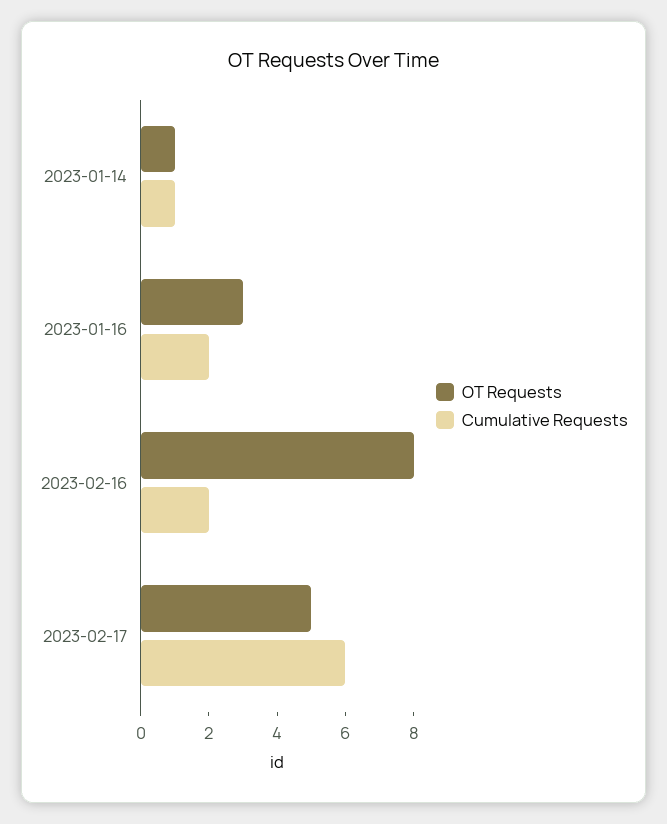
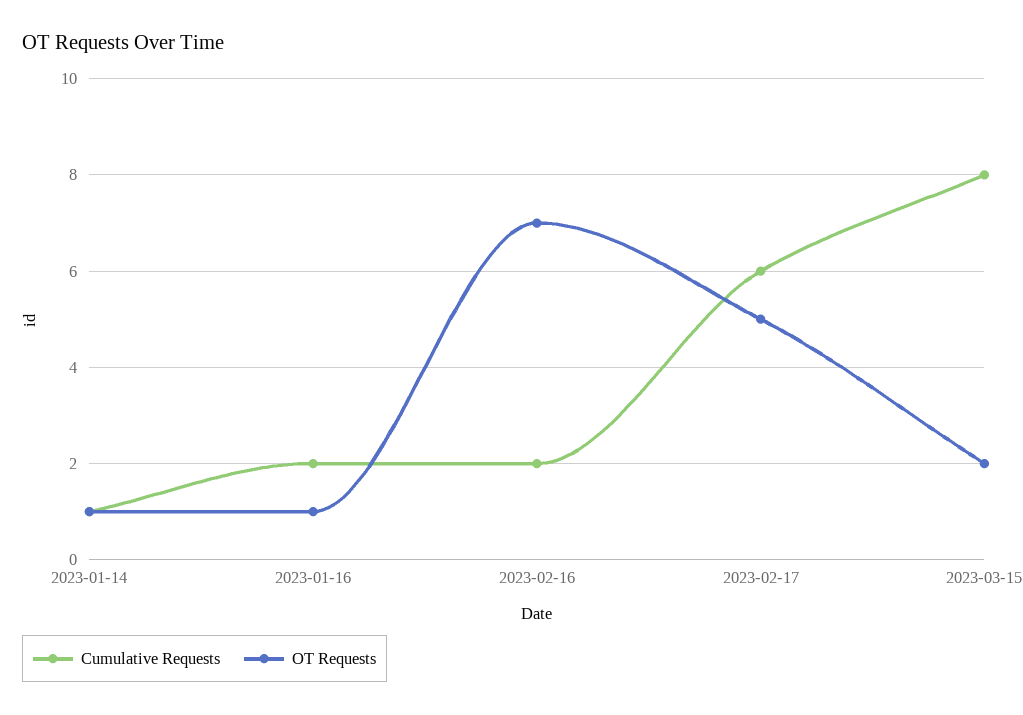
OT Requests, 2023-01-16: 3 -> 1
OT Requests, 2023-02-16: 8 -> 7
Cumulative Requests, 2023-03-15: none -> 8
OT Requests, 2023-03-15: none -> 2

